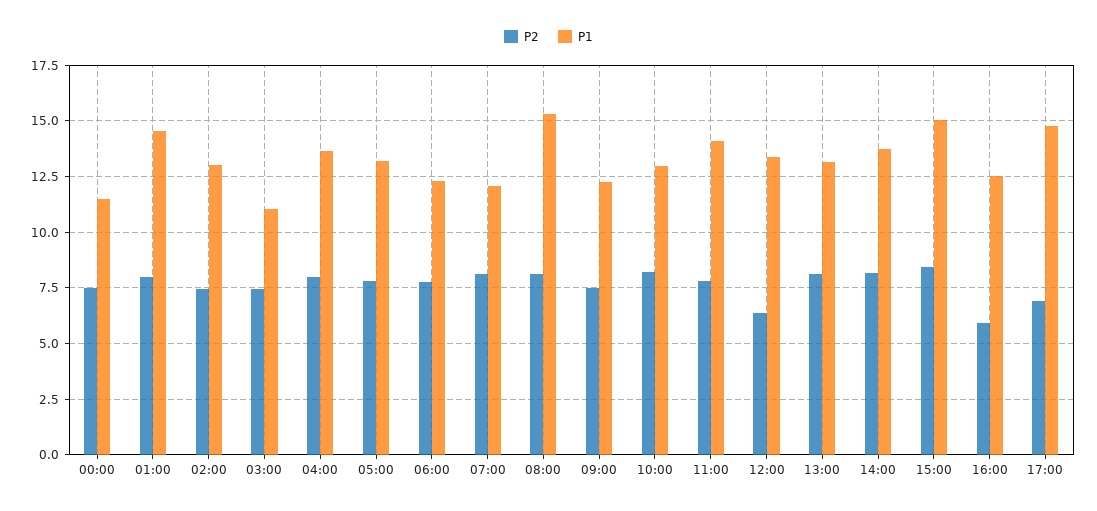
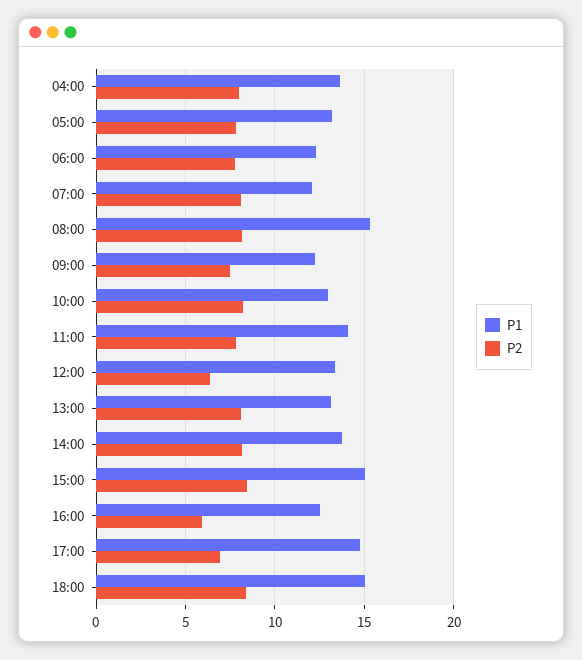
P2, 00:00: 7.5 -> none
P1, 00:00: 11.5 -> none
P2, 01:00: 8 -> none
P1, 01:00: 14.5 -> none
P2, 02:00: 7.5 -> none
P1, 02:00: 13 -> none
P2, 03:00: 7.5 -> none
P1, 03:00: 11 -> none
P1, 18:00: none -> 15
P2, 18:00: none -> 8.5

